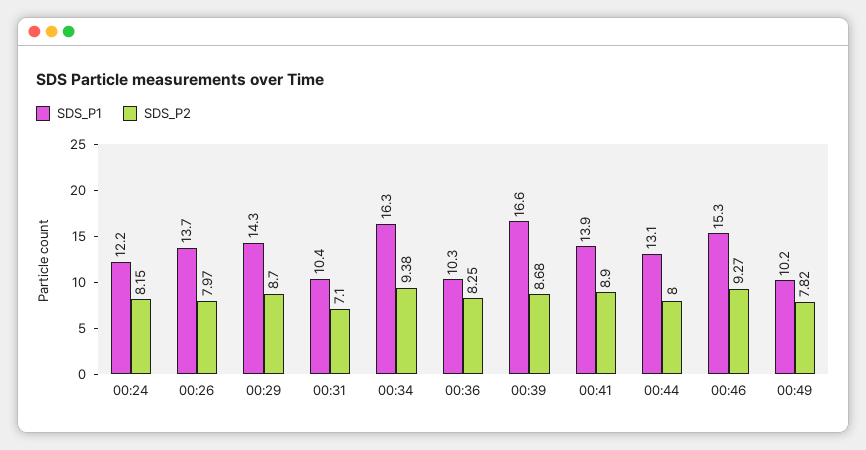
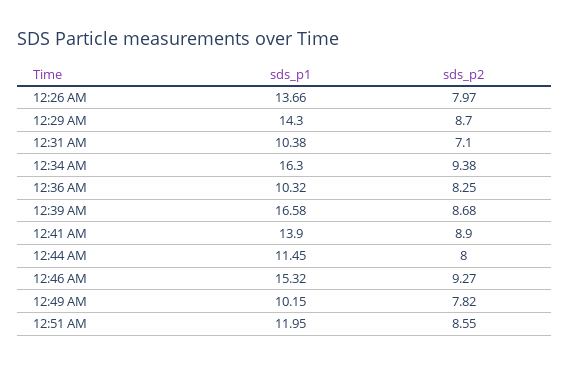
SDS_P1, 00:24: 12.2 -> none
SDS_P2, 00:24: 8.15 -> none
SDS_P1, 00:44: 13.1 -> 11.45
SDS_P1, 12:51 AM: none -> 11.95
SDS_P2, 12:51 AM: none -> 8.55

